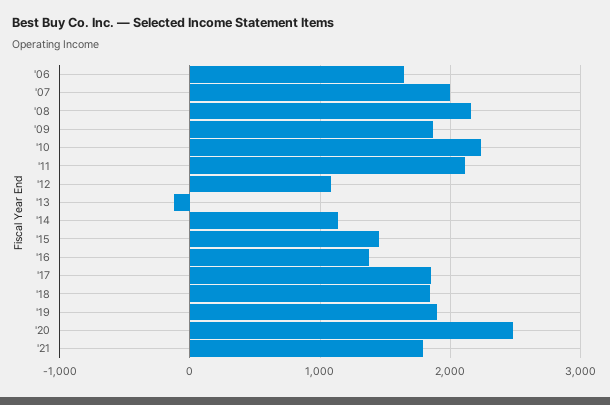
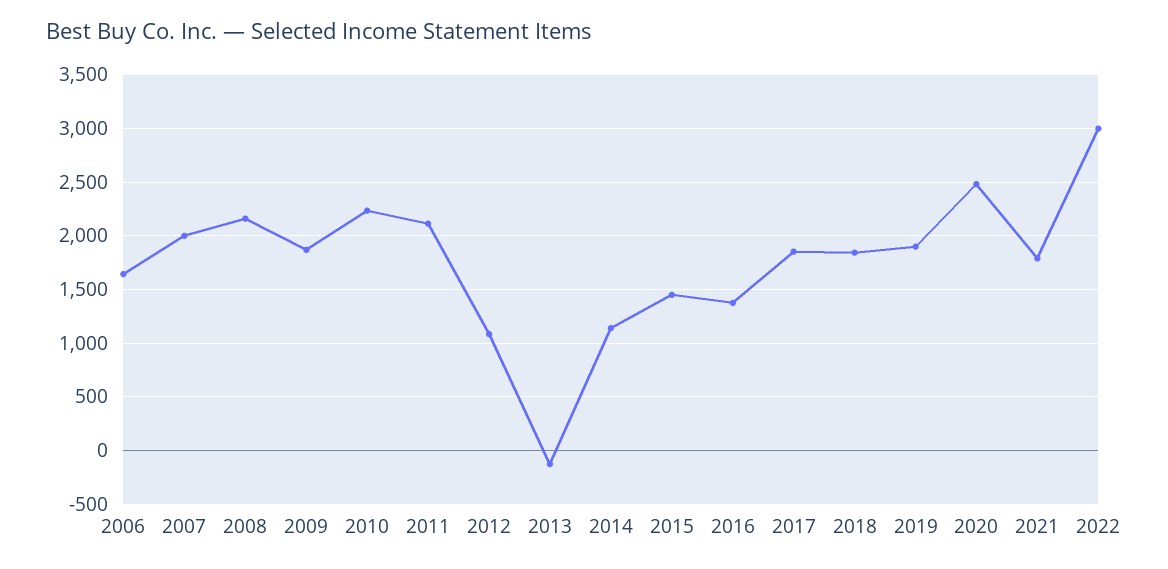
2022: none -> 3000

